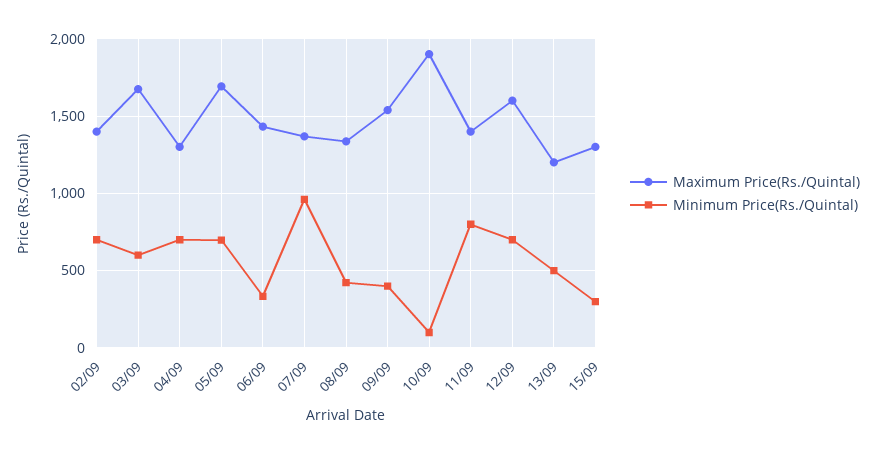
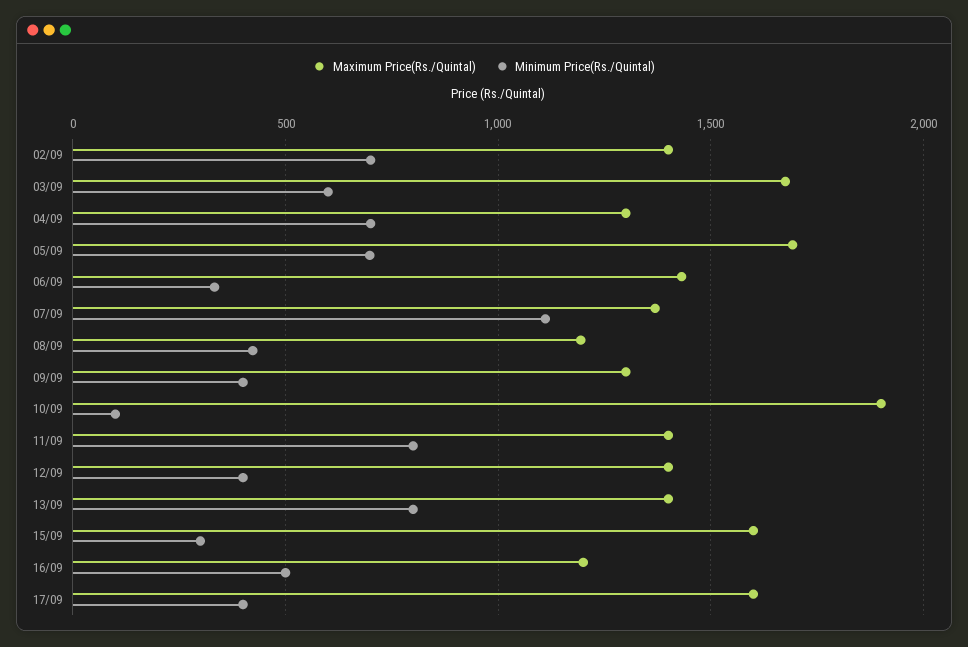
Minimum Price(Rs./Quintal), 07/09: 950 -> 1100
Maximum Price(Rs./Quintal), 08/09: 1350 -> 1200
Maximum Price(Rs./Quintal), 09/09: 1550 -> 1300
Maximum Price(Rs./Quintal), 12/09: 1600 -> 1400
Minimum Price(Rs./Quintal), 12/09: 700 -> 400
Maximum Price(Rs./Quintal), 13/09: 1200 -> 1400
Minimum Price(Rs./Quintal), 13/09: 500 -> 800
Maximum Price(Rs./Quintal), 15/09: 1300 -> 1600
Maximum Price(Rs./Quintal), 16/09: none -> 1200
Minimum Price(Rs./Quintal), 16/09: none -> 500
Maximum Price(Rs./Quintal), 17/09: none -> 1600
Minimum Price(Rs./Quintal), 17/09: none -> 400

